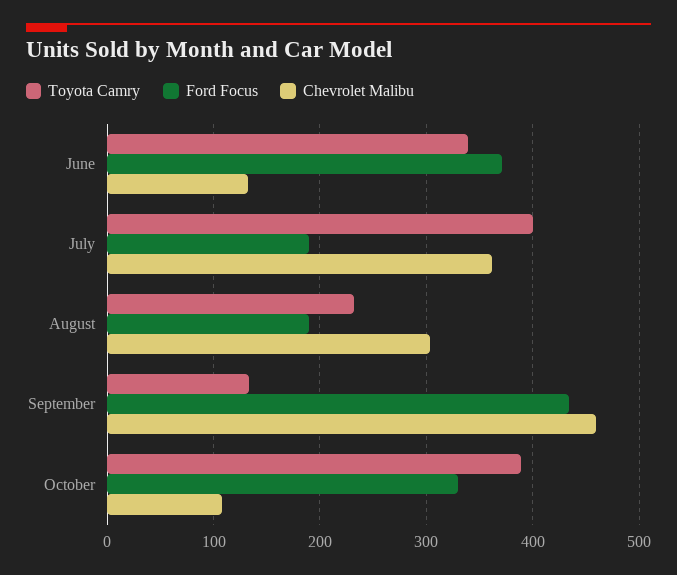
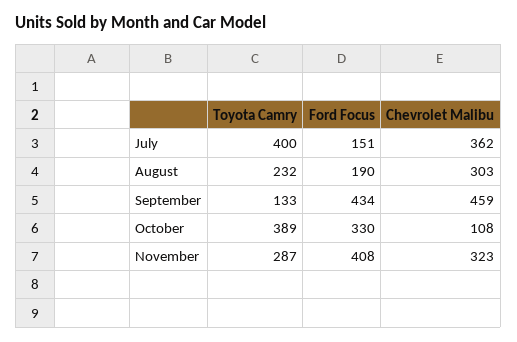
Toyota Camry, June: 340 -> none
Ford Focus, June: 370 -> none
Chevrolet Malibu, June: 130 -> none
Ford Focus, July: 190 -> 151
Toyota Camry, November: none -> 287
Ford Focus, November: none -> 408
Chevrolet Malibu, November: none -> 323

